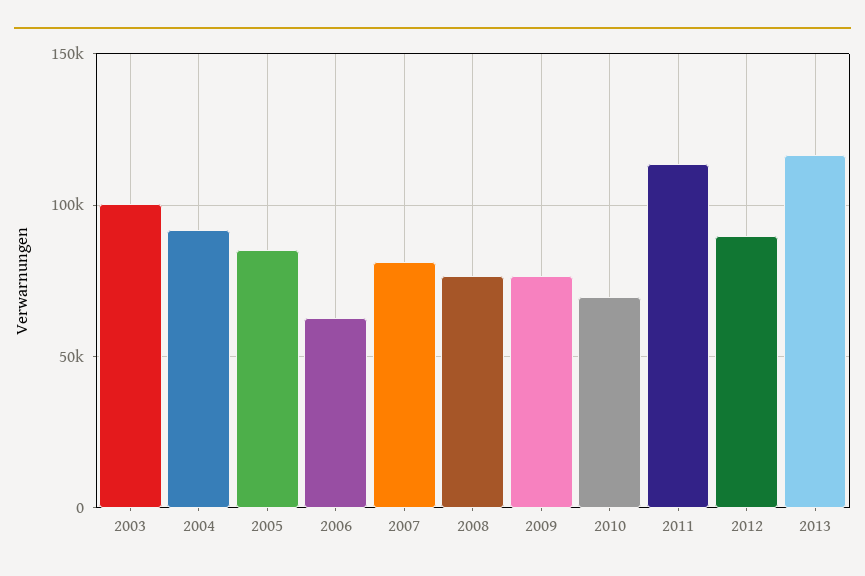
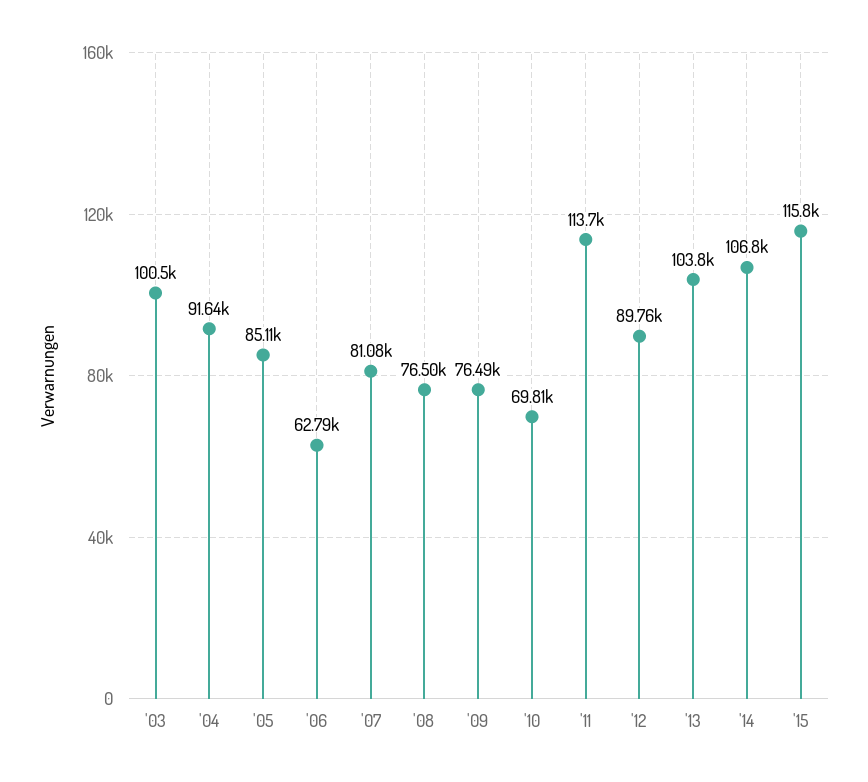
2013: 115000 -> 103800
'14: none -> 106800
'15: none -> 115800

